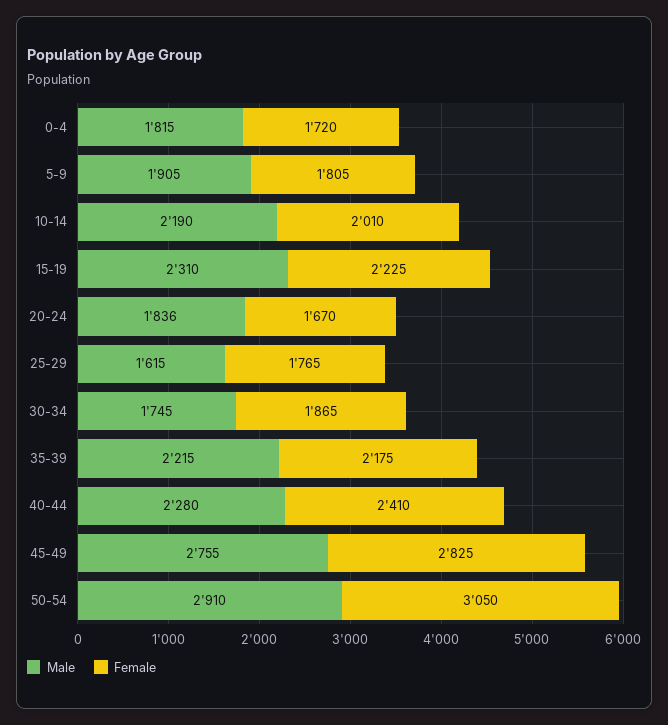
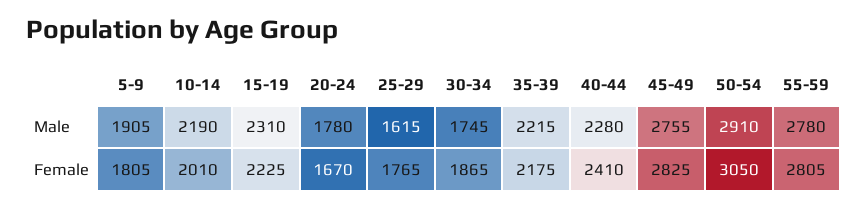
Male, 0-4: 1815 -> none
Female, 0-4: 1720 -> none
Male, 20-24: 1836 -> 1780
Male, 55-59: none -> 2780
Female, 55-59: none -> 2805

